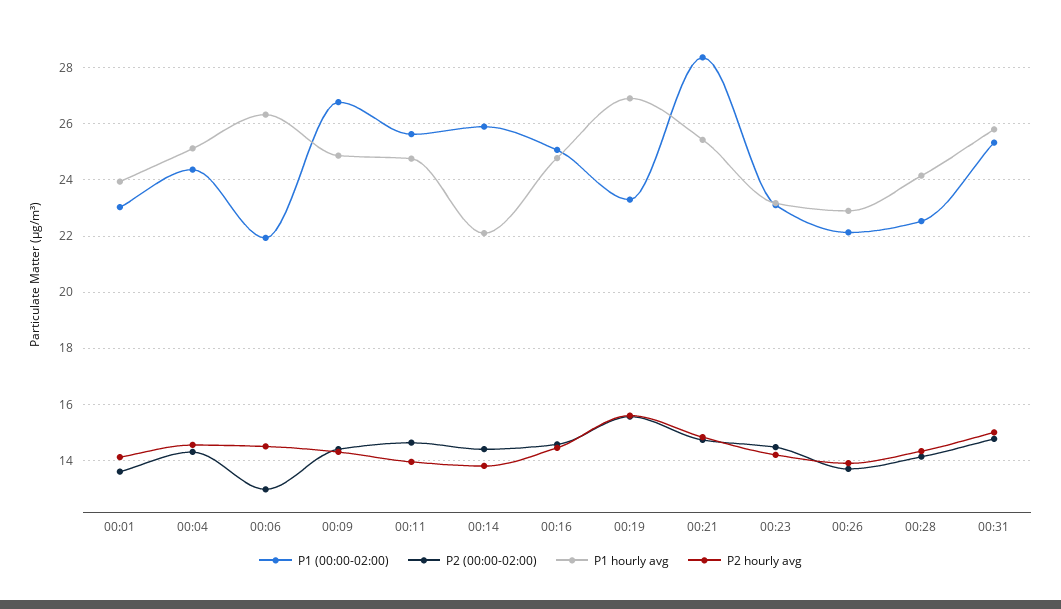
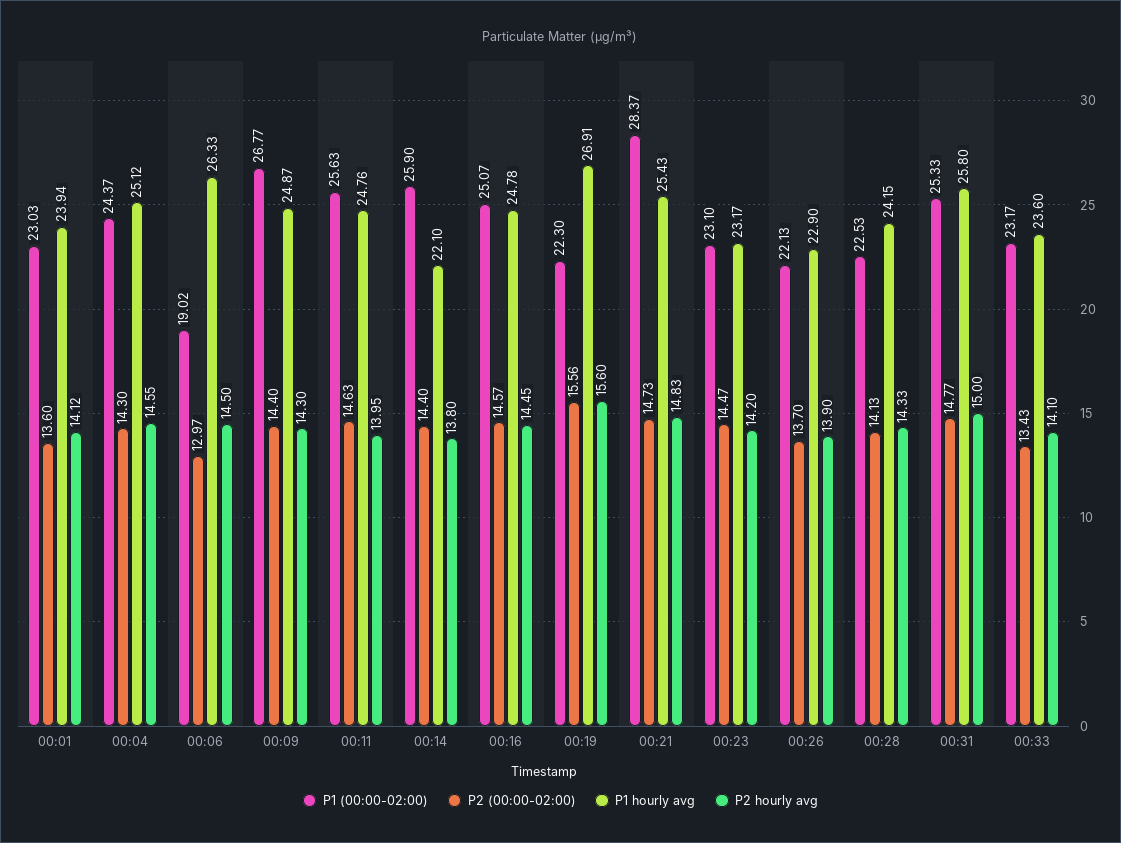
P1 (00:00-02:00), 00:06: 22 -> 19.02
P1 (00:00-02:00), 00:19: 23.25 -> 22.3
P1 (00:00-02:00), 00:33: none -> 23.17
P2 (00:00-02:00), 00:33: none -> 13.43
P1 hourly avg, 00:33: none -> 23.6
P2 hourly avg, 00:33: none -> 14.1

